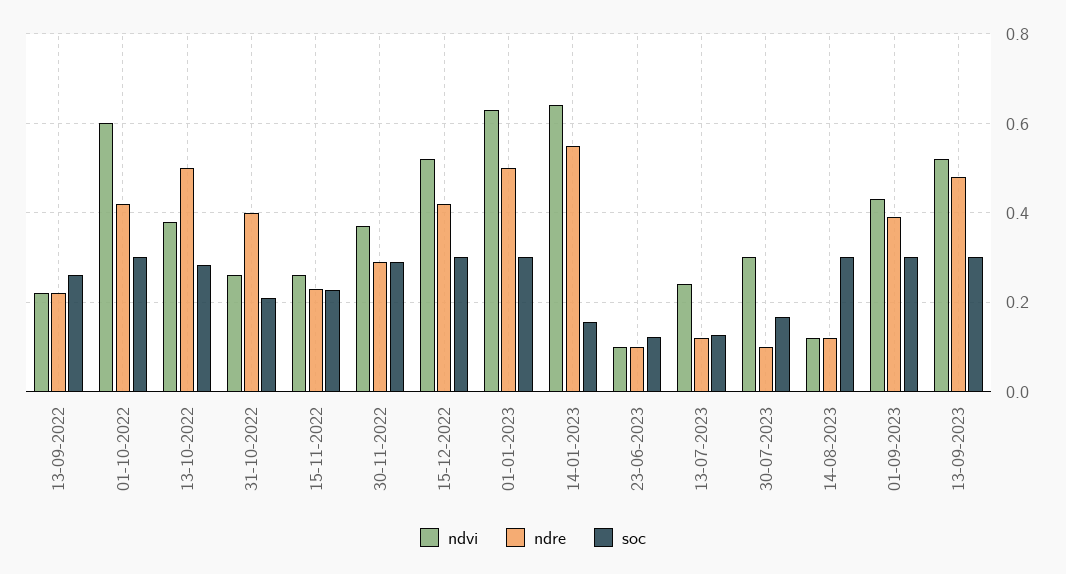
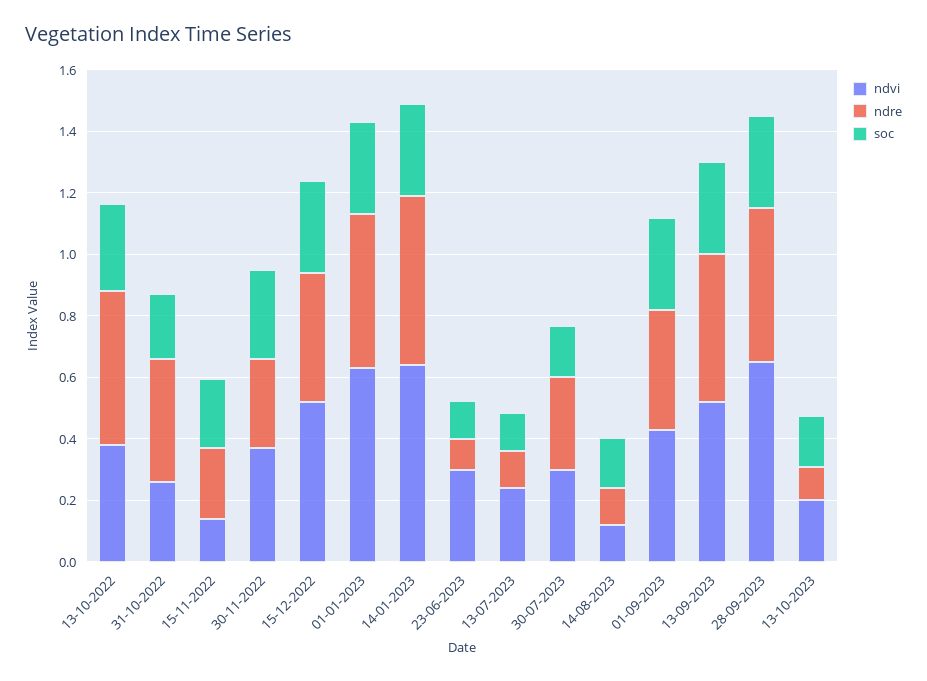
ndvi, 13-09-2022: 0.22 -> none
ndre, 13-09-2022: 0.22 -> none
soc, 13-09-2022: 0.26 -> none
ndvi, 01-10-2022: 0.6 -> none
ndre, 01-10-2022: 0.42 -> none
soc, 01-10-2022: 0.3 -> none
ndvi, 15-11-2022: 0.26 -> 0.15
soc, 14-01-2023: 0.16 -> 0.3
ndvi, 23-06-2023: 0.1 -> 0.3
ndre, 30-07-2023: 0.1 -> 0.3
soc, 14-08-2023: 0.3 -> 0.15
ndvi, 28-09-2023: none -> 0.65
ndre, 28-09-2023: none -> 0.5
soc, 28-09-2023: none -> 0.3
ndvi, 13-10-2023: none -> 0.2
ndre, 13-10-2023: none -> 0.1
soc, 13-10-2023: none -> 0.15

